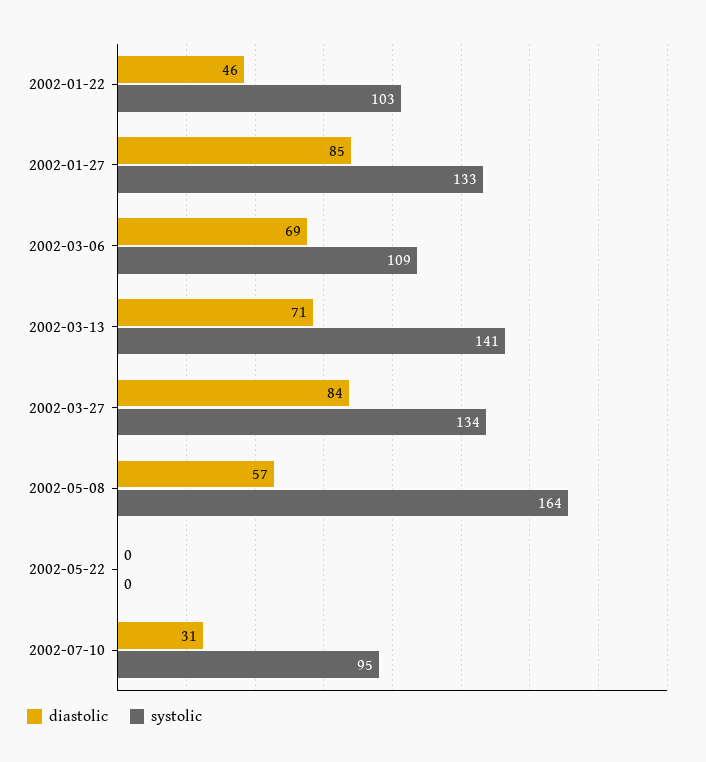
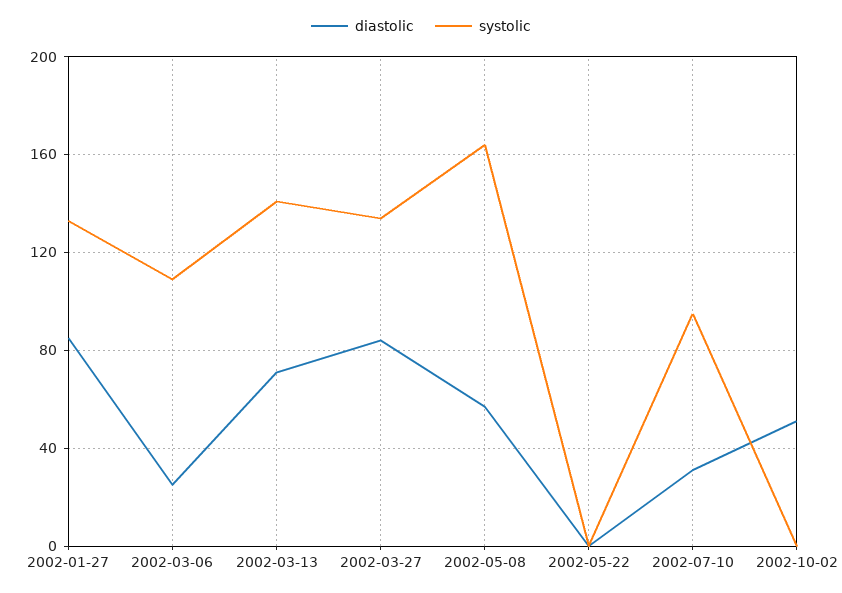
diastolic, 2002-01-22: 46 -> none
systolic, 2002-01-22: 103 -> none
diastolic, 2002-03-06: 69 -> 25
diastolic, 2002-10-02: none -> 50
systolic, 2002-10-02: none -> 0

